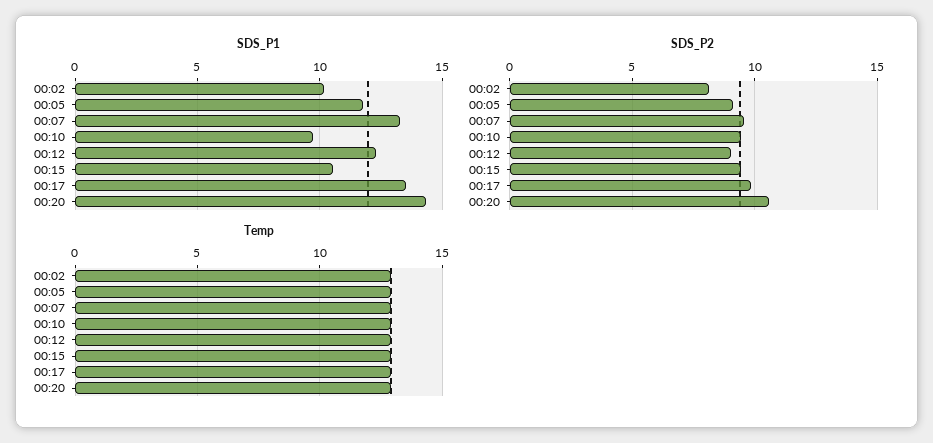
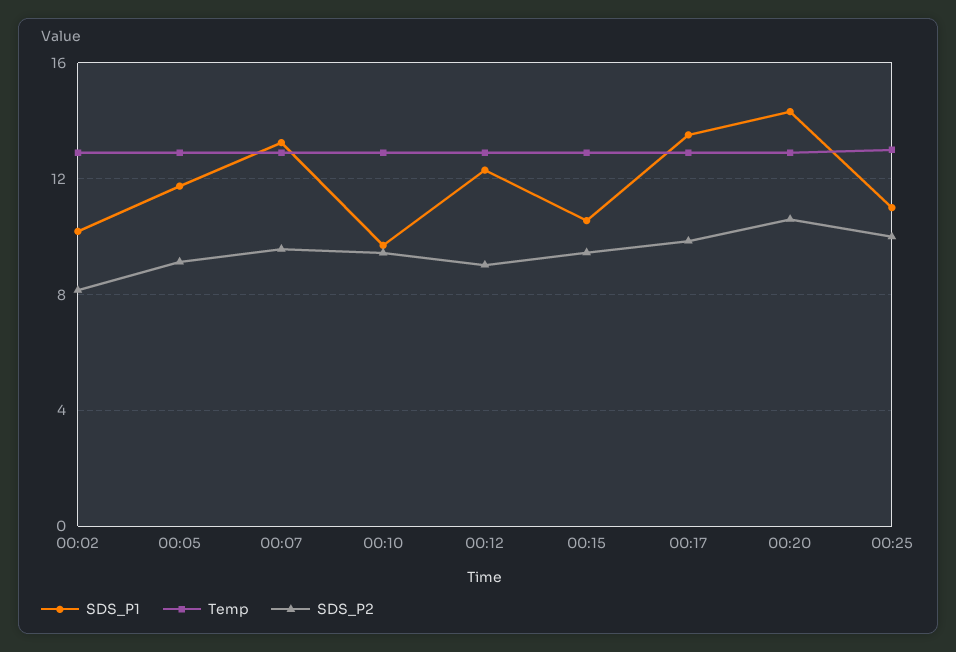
SDS_P1, 00:25: none -> 11
Temp, 00:25: none -> 13
SDS_P2, 00:25: none -> 10

